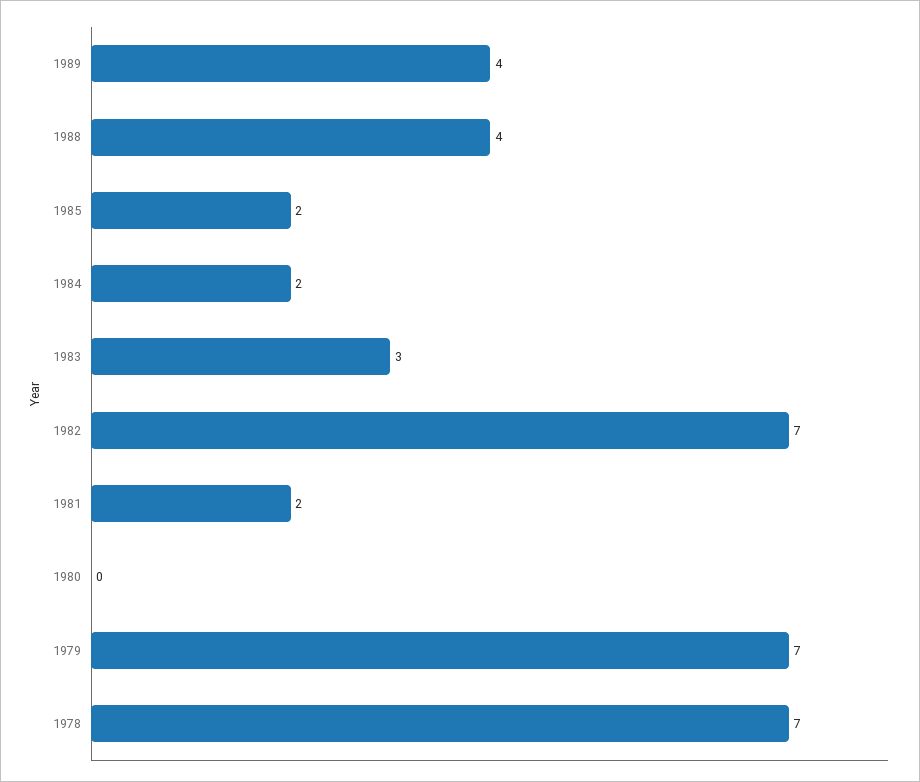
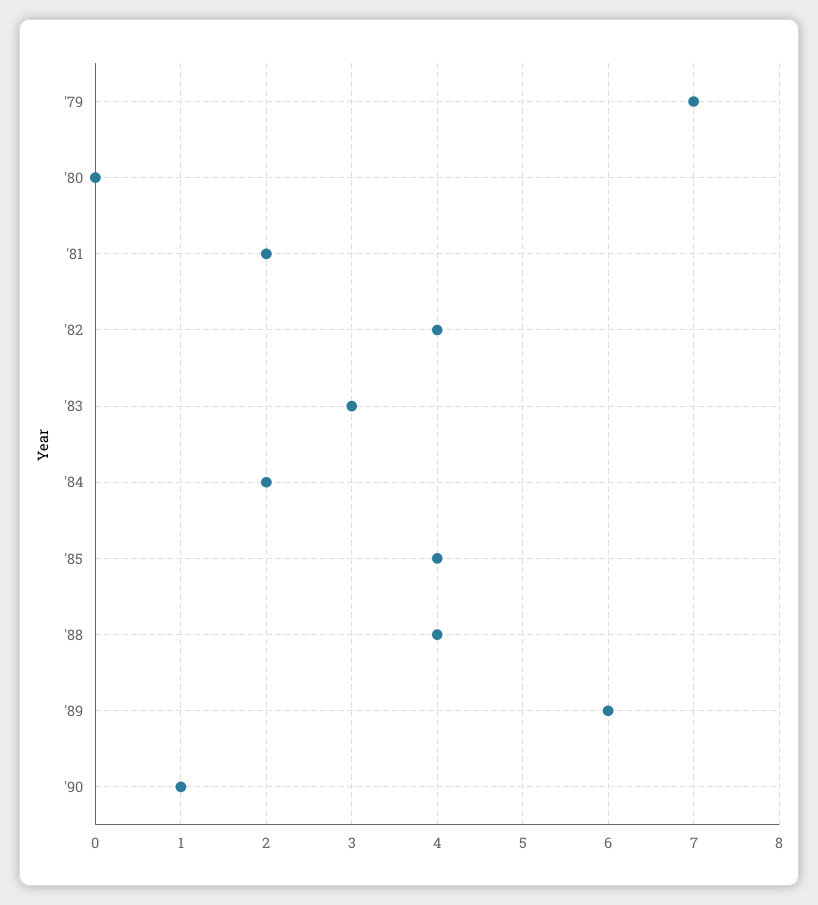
1989: 4 -> 6
1985: 2 -> 4
1982: 7 -> 4
1978: 7 -> none
'90: none -> 1

